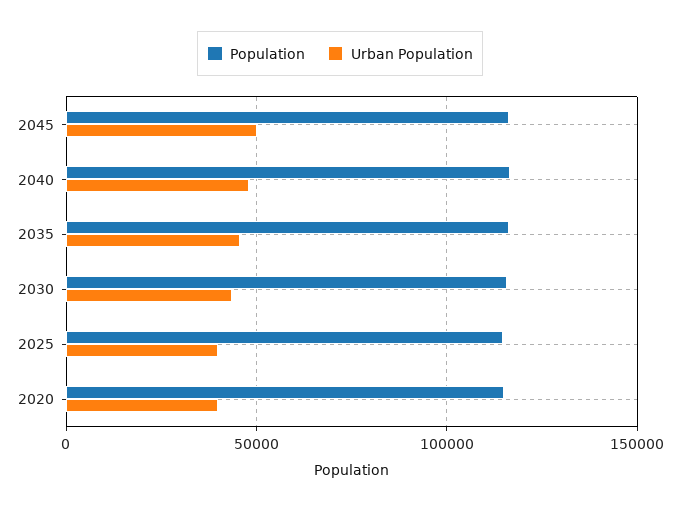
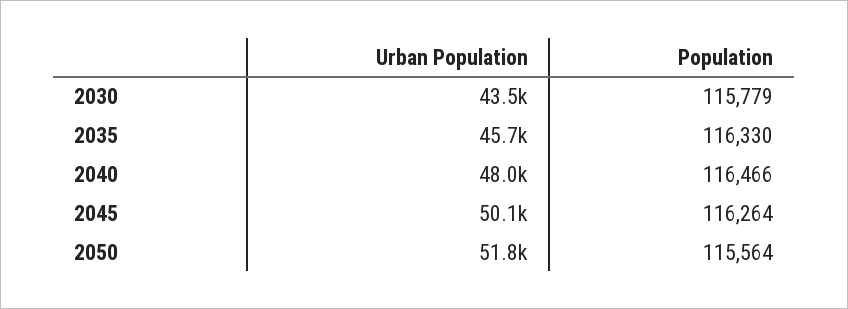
Population, 2025: 115000 -> none
Urban Population, 2025: 40000 -> none
Population, 2020: 115000 -> none
Urban Population, 2020: 40000 -> none
Urban Population, 2050: none -> 51800
Population, 2050: none -> 115564

